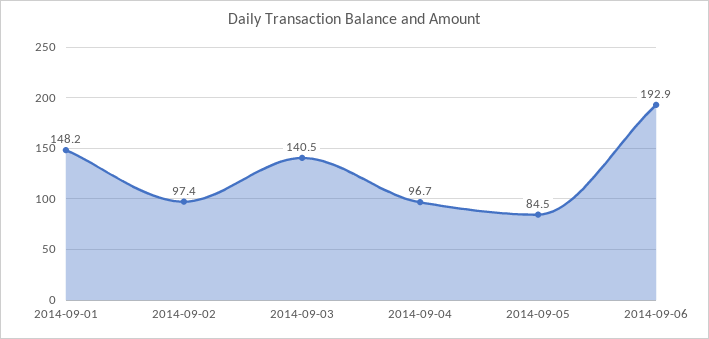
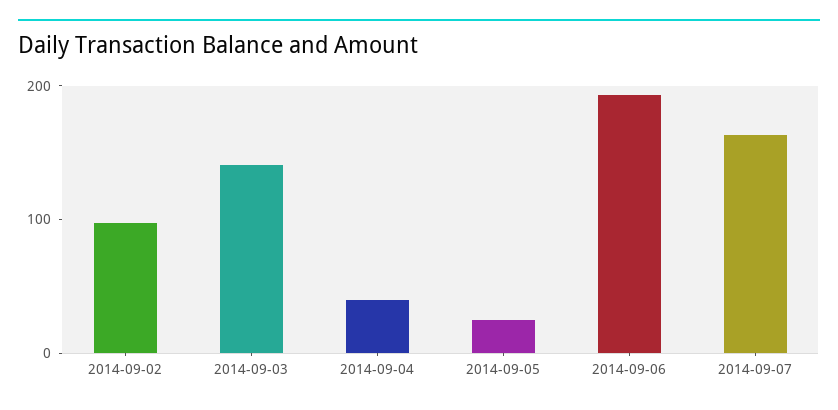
2014-09-01: 148.2 -> none
2014-09-04: 96.7 -> 40
2014-09-05: 84.5 -> 20
2014-09-07: none -> 160

